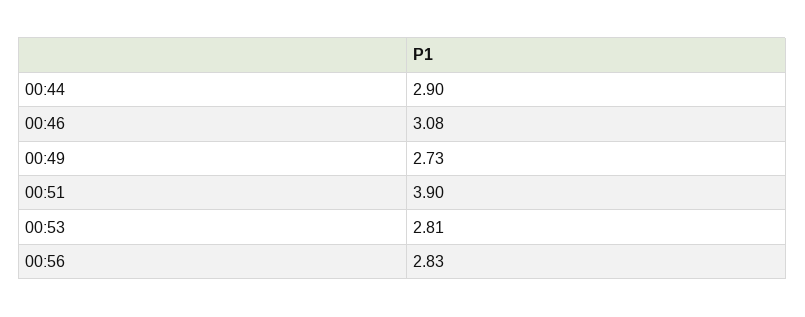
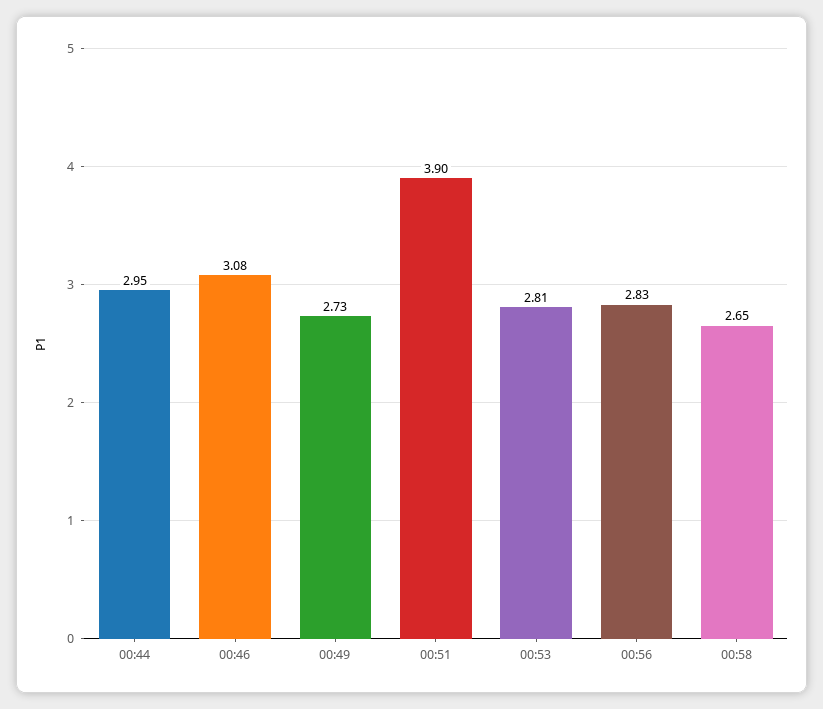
00:44: 2.9 -> 2.95
00:58: none -> 2.65

